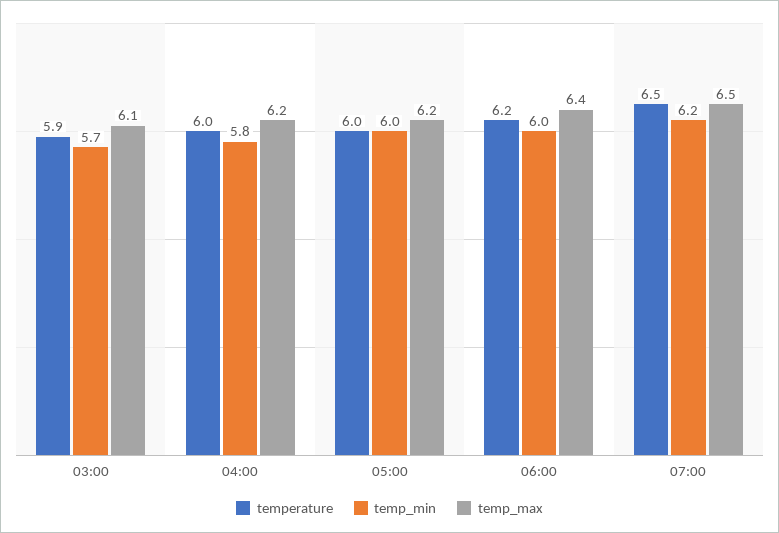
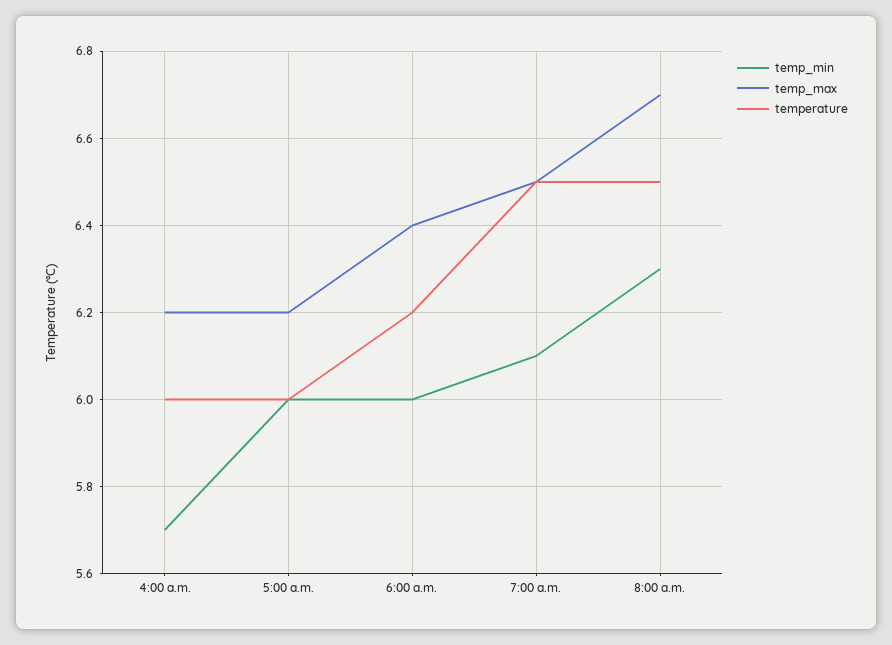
temperature, 03:00: 5.9 -> none
temp_min, 03:00: 5.7 -> none
temp_max, 03:00: 6.1 -> none
temp_min, 04:00: 5.8 -> 5.7
temp_min, 07:00: 6.2 -> 6.1
temp_min, 8:00 a.m.: none -> 6.3
temp_max, 8:00 a.m.: none -> 6.7
temperature, 8:00 a.m.: none -> 6.5

